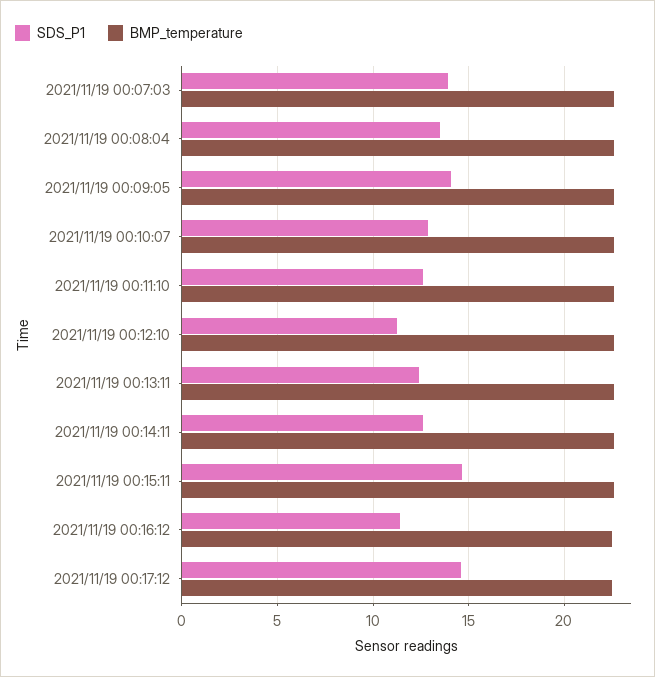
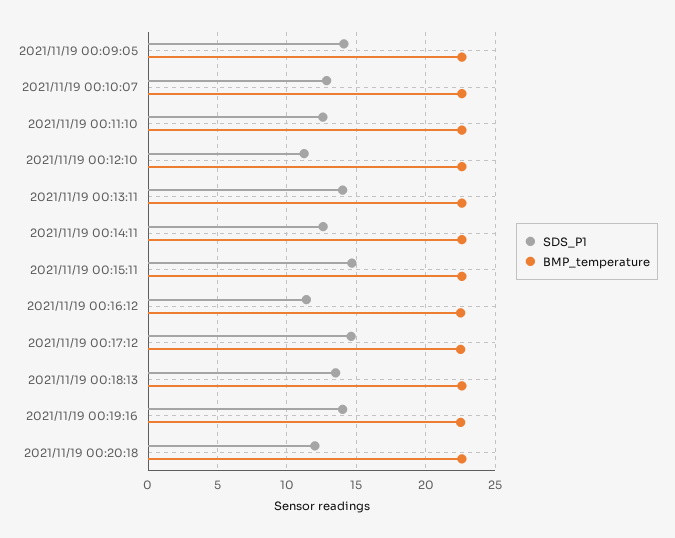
SDS_P1, 2021/11/19 00:07:03: 14 -> none
BMP_temperature, 2021/11/19 00:07:03: 22.5 -> none
SDS_P1, 2021/11/19 00:08:04: 13.5 -> none
BMP_temperature, 2021/11/19 00:08:04: 22.5 -> none
SDS_P1, 2021/11/19 00:13:11: 12.5 -> 14
SDS_P1, 2021/11/19 00:18:13: none -> 13.5
BMP_temperature, 2021/11/19 00:18:13: none -> 22.5
SDS_P1, 2021/11/19 00:19:16: none -> 14
BMP_temperature, 2021/11/19 00:19:16: none -> 22.5
SDS_P1, 2021/11/19 00:20:18: none -> 12
BMP_temperature, 2021/11/19 00:20:18: none -> 22.5

